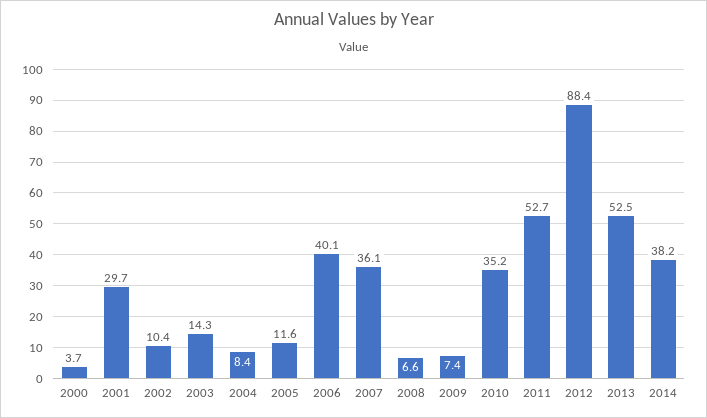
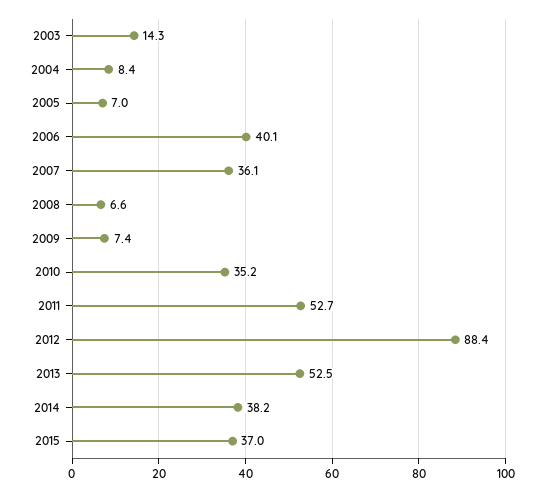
2000: 3.7 -> none
2001: 29.7 -> none
2002: 10.4 -> none
2005: 11.6 -> 7
2015: none -> 37

